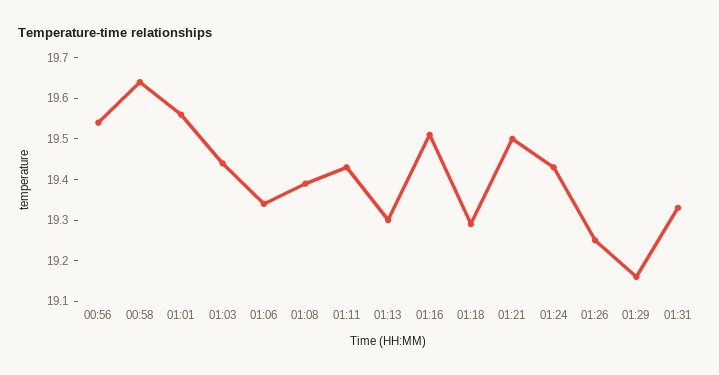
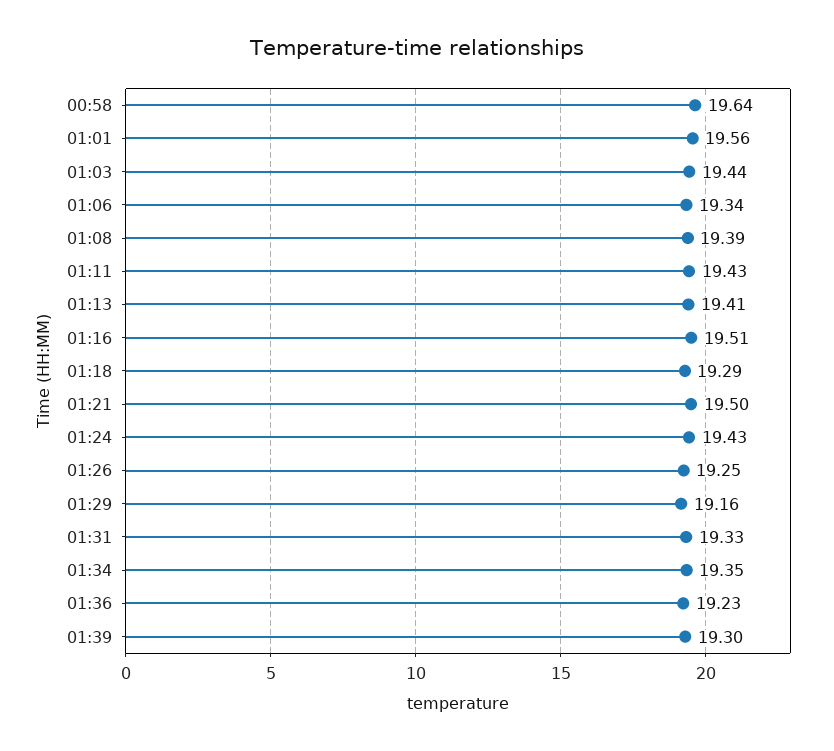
00:56: 19.55 -> none
01:13: 19.3 -> 19.41
01:34: none -> 19.35
01:36: none -> 19.23
01:39: none -> 19.3

